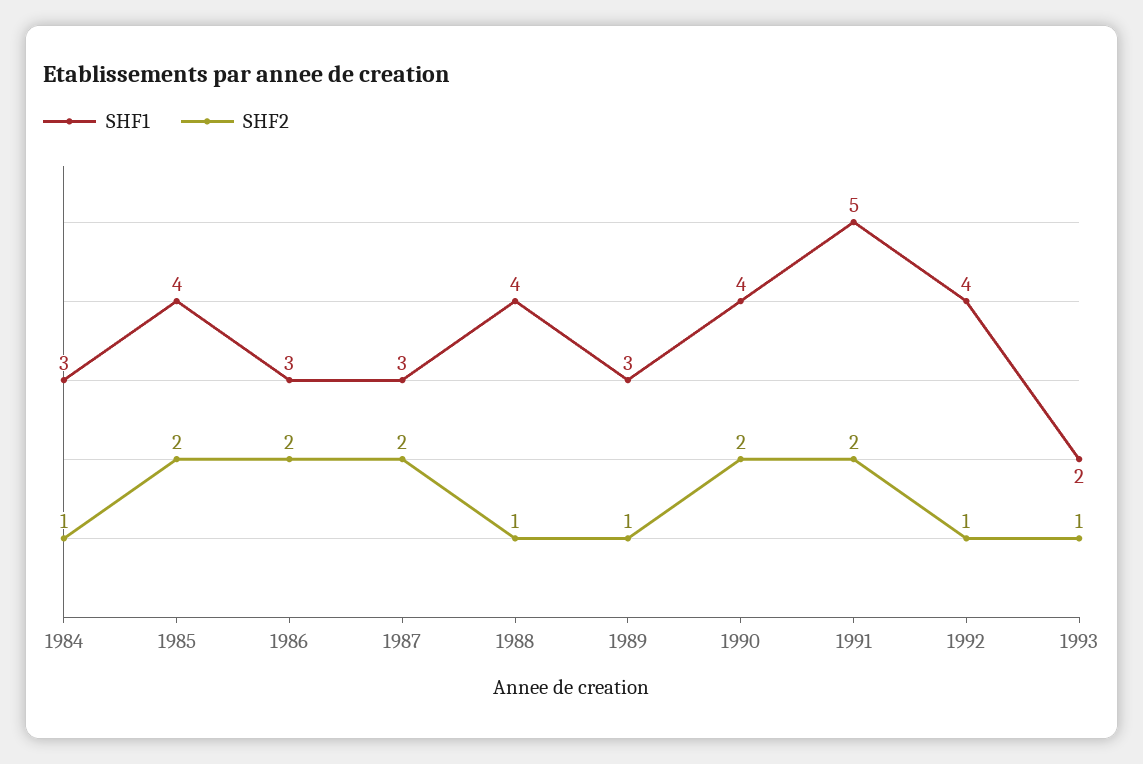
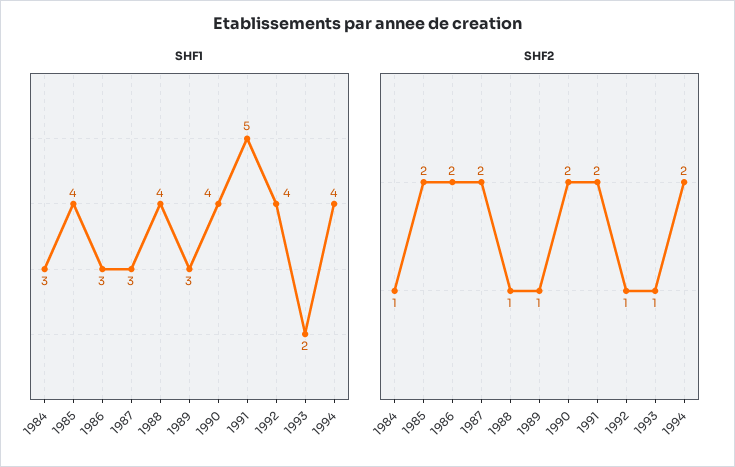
SHF1, 1994: none -> 4
SHF2, 1994: none -> 2

